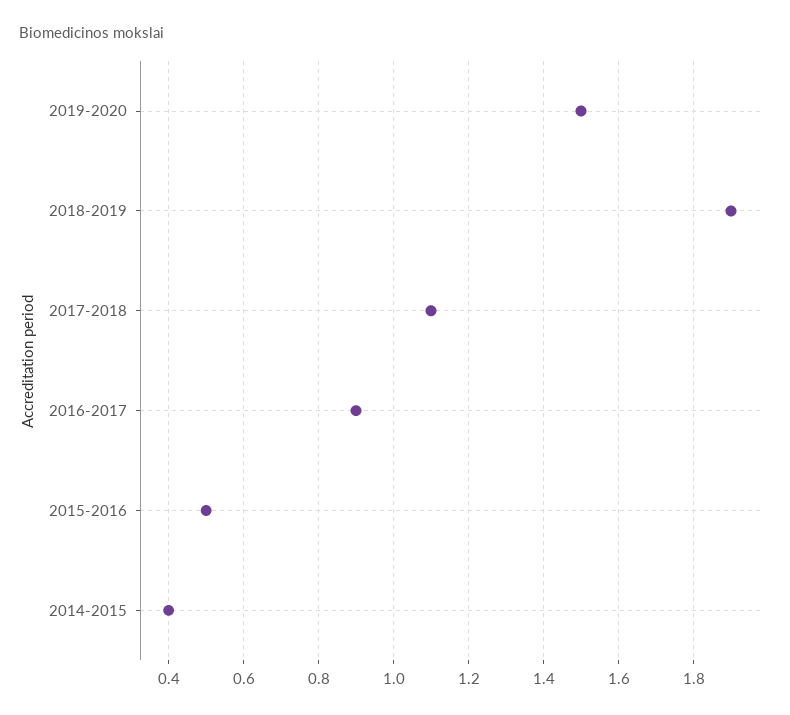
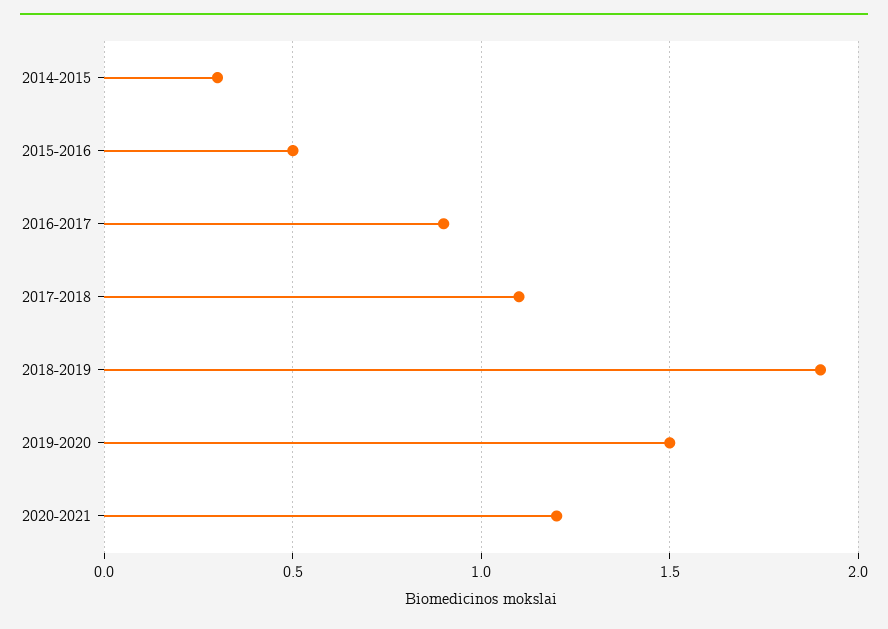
2014-2015: 0.4 -> 0.3
2020-2021: none -> 1.2

